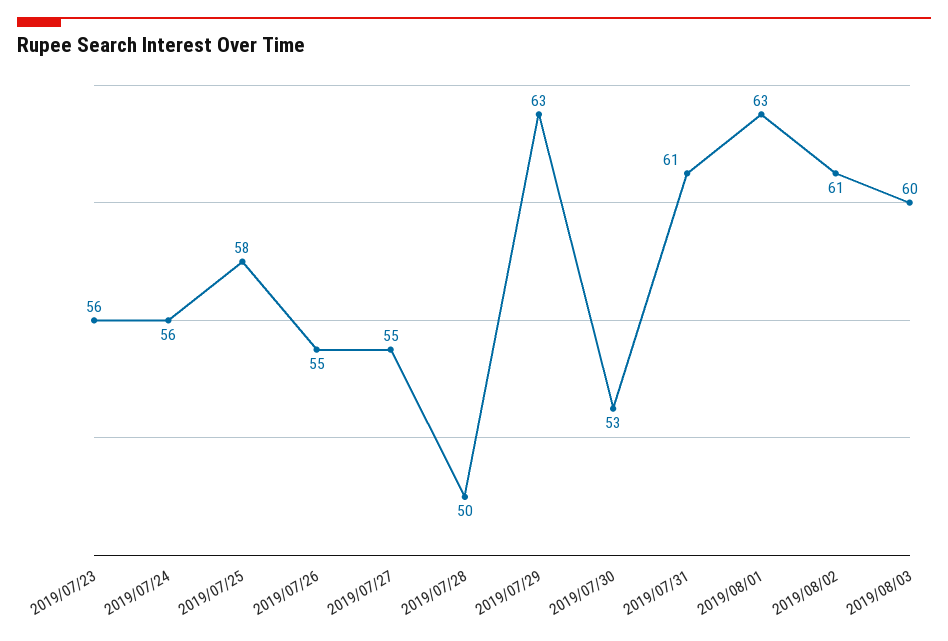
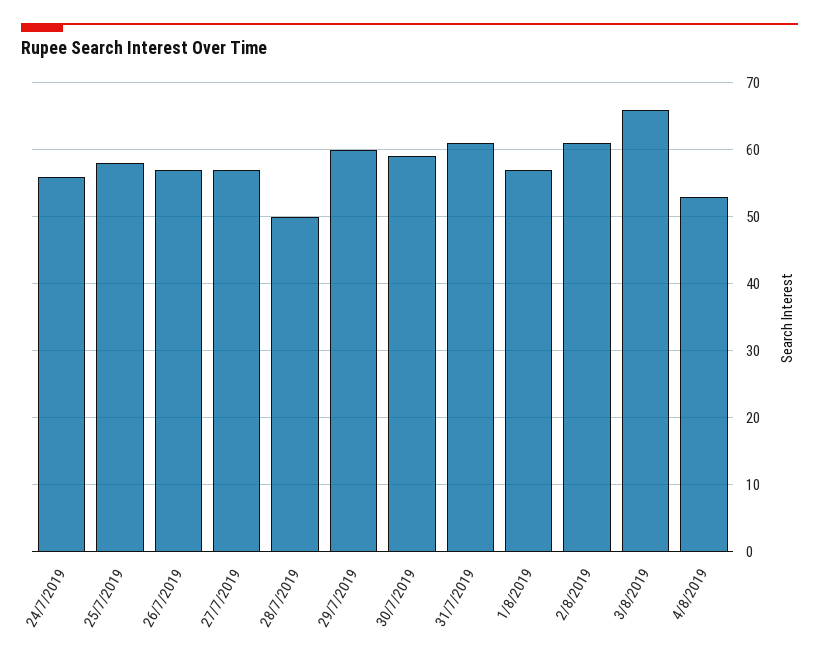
2019/07/23: 56 -> none
2019/07/26: 55 -> 57
2019/07/27: 55 -> 57
2019/07/29: 63 -> 60
2019/07/30: 53 -> 59
2019/08/01: 63 -> 57
2019/08/03: 60 -> 66
4/8/2019: none -> 53

